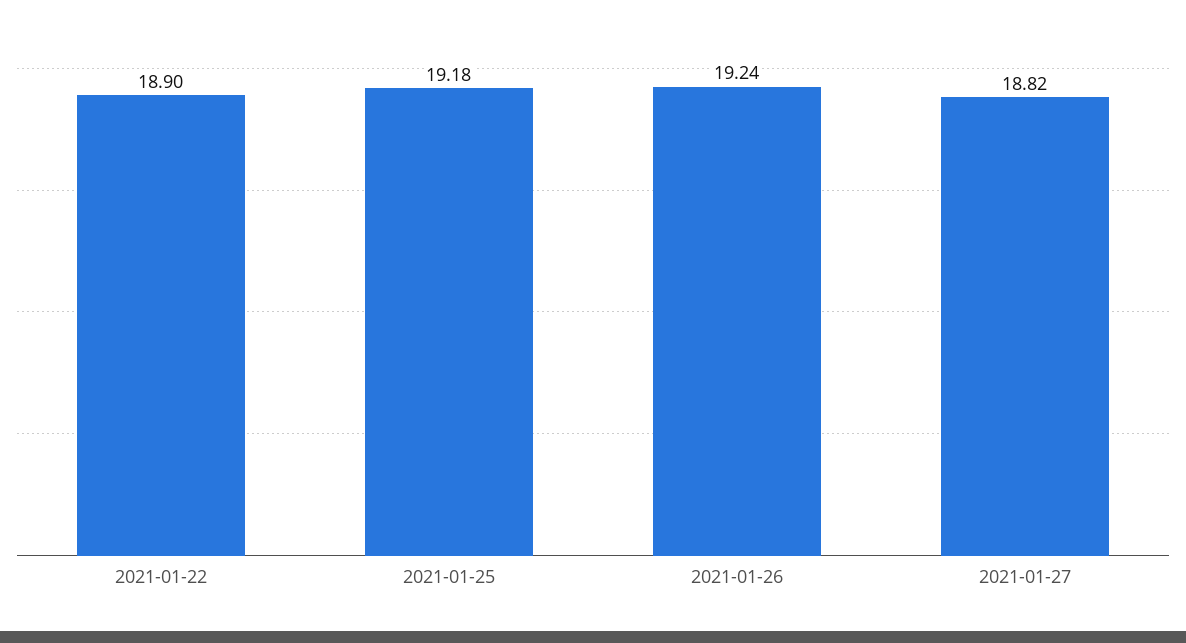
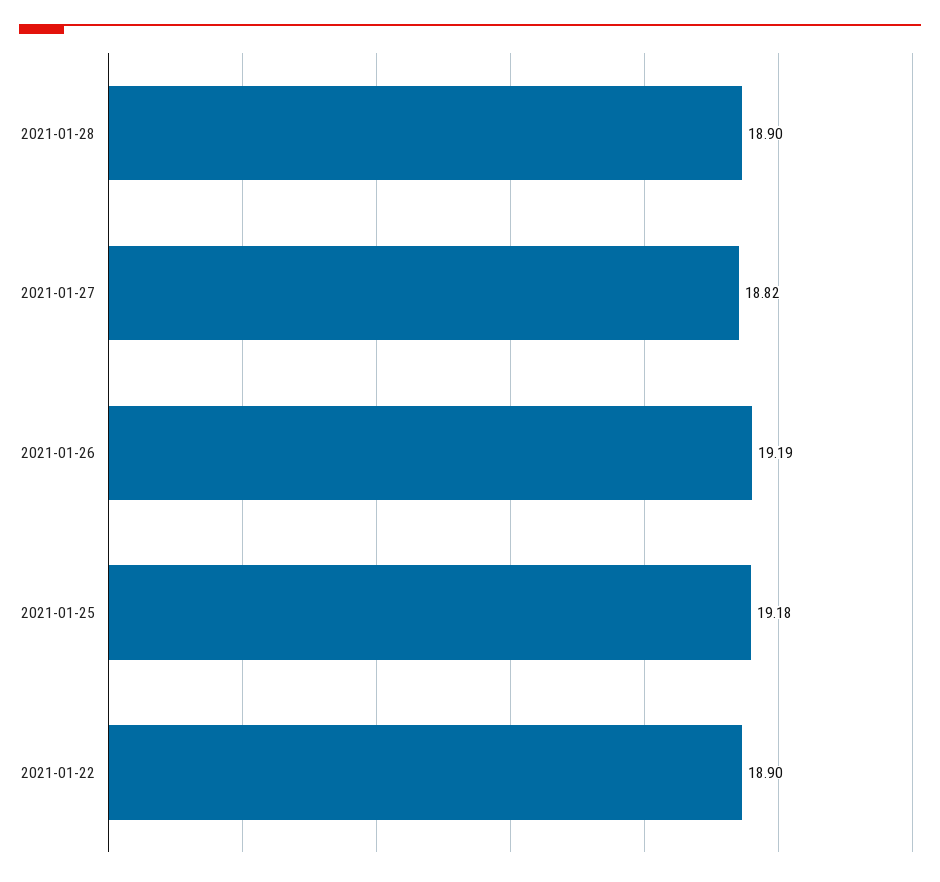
2021-01-26: 19.24 -> 19.19
2021-01-28: none -> 18.9

